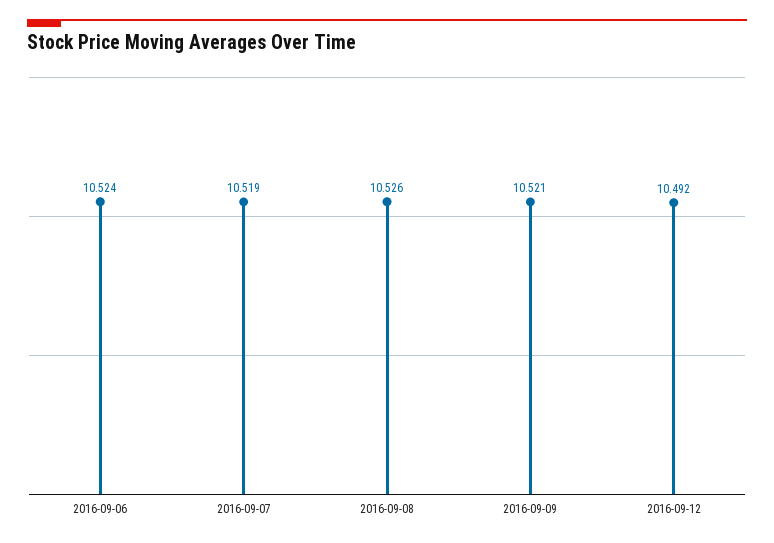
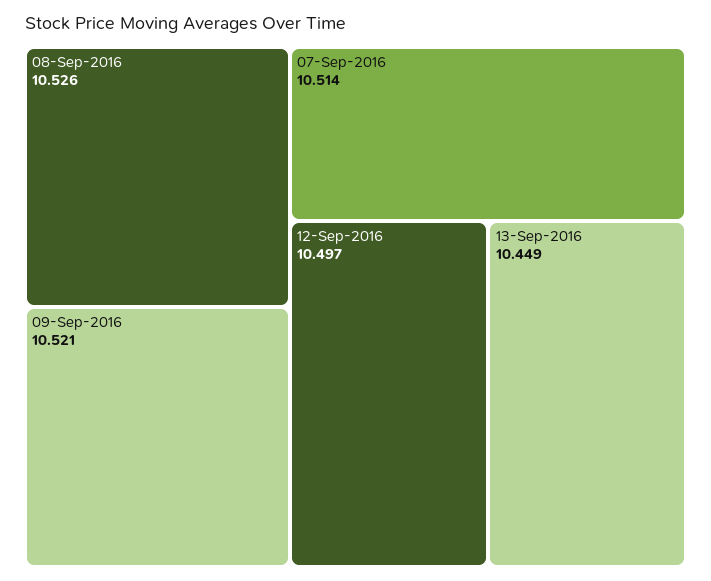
2016-09-06: 10.524 -> none
2016-09-07: 10.519 -> 10.514
2016-09-12: 10.492 -> 10.497
13-Sep-2016: none -> 10.449

